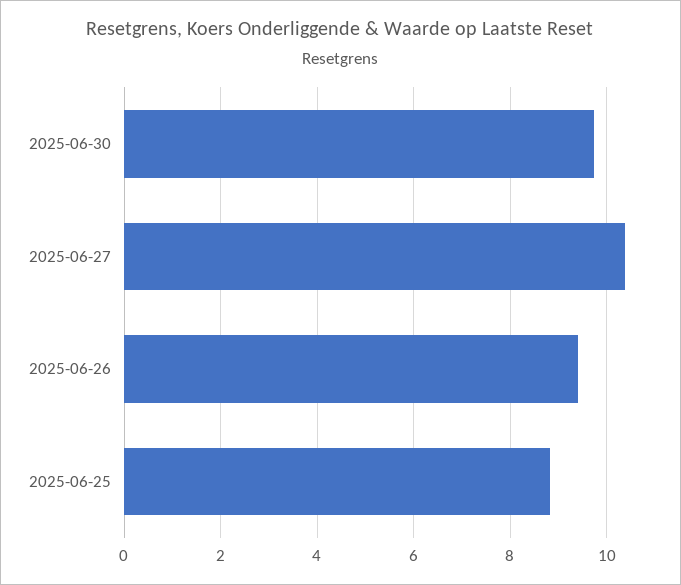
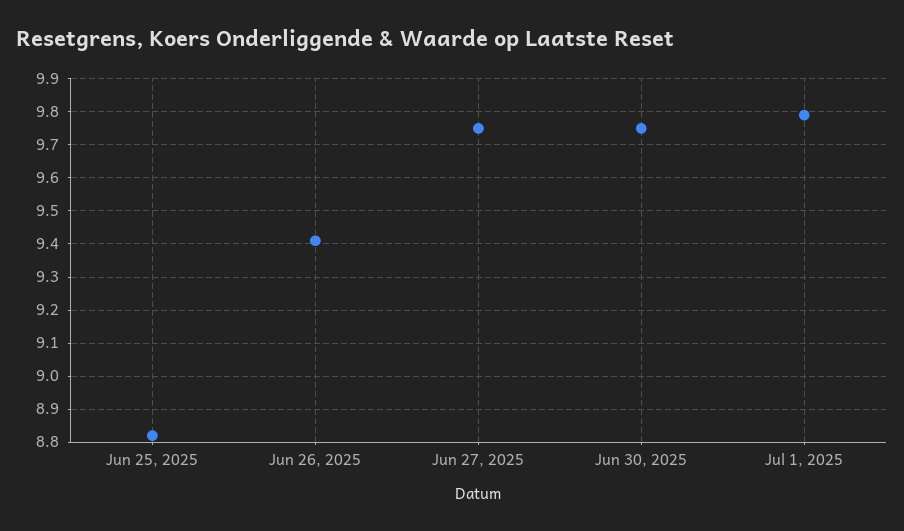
2025-06-27: 10.4 -> 9.75
Jul 1, 2025: none -> 9.8

